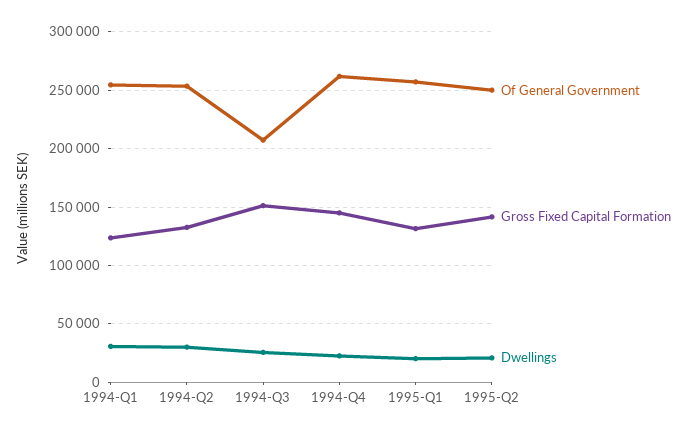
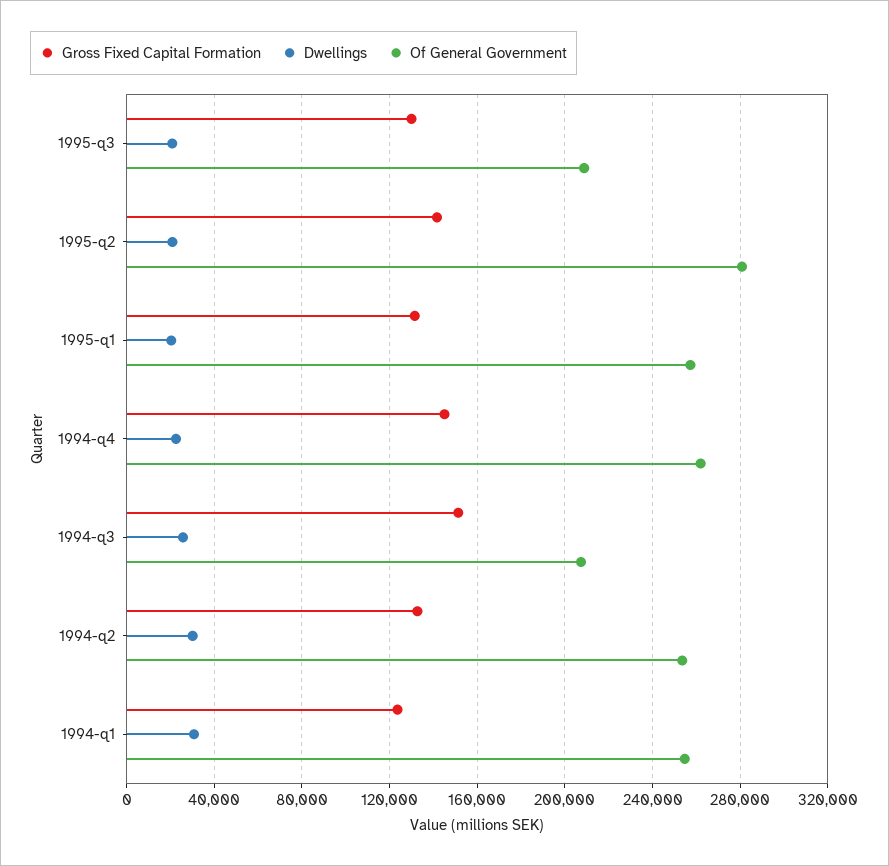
Of General Government, 1995-Q2: 250000 -> 280000
Gross Fixed Capital Formation, 1995-q3: none -> 130000
Dwellings, 1995-q3: none -> 20000
Of General Government, 1995-q3: none -> 210000

